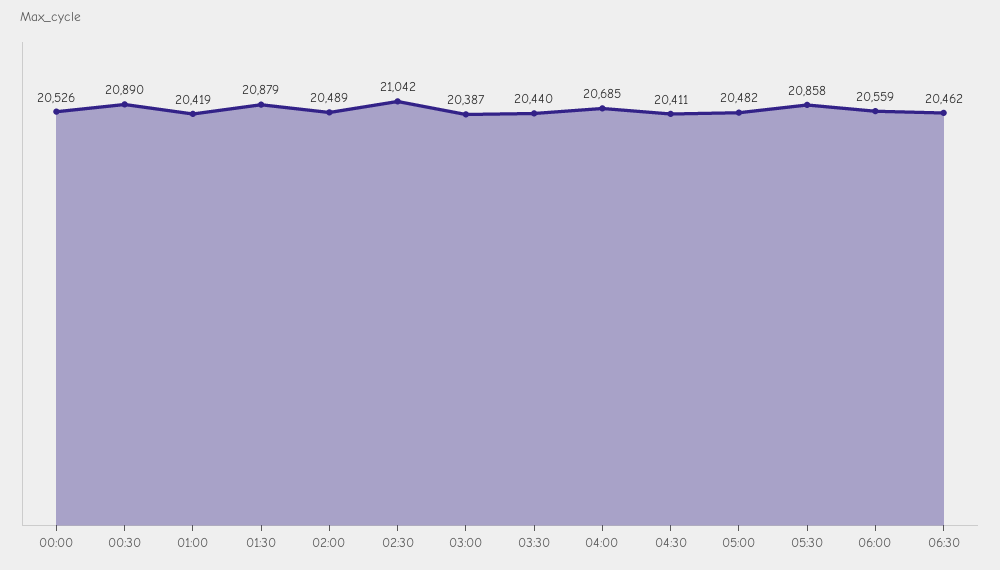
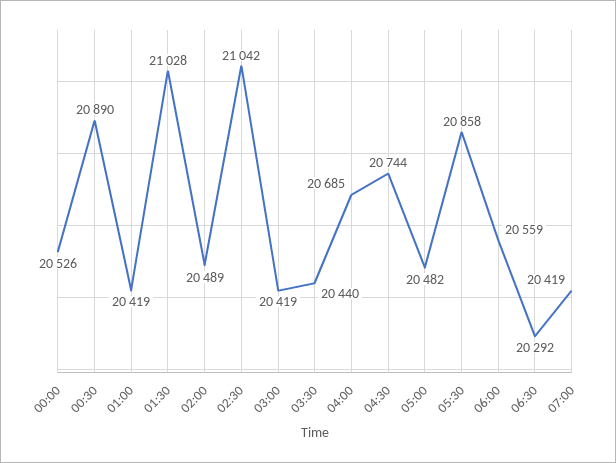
01:30: 20879 -> 21028
03:00: 20387 -> 20419
04:30: 20411 -> 20744
06:30: 20462 -> 20292
07:00: none -> 20419

